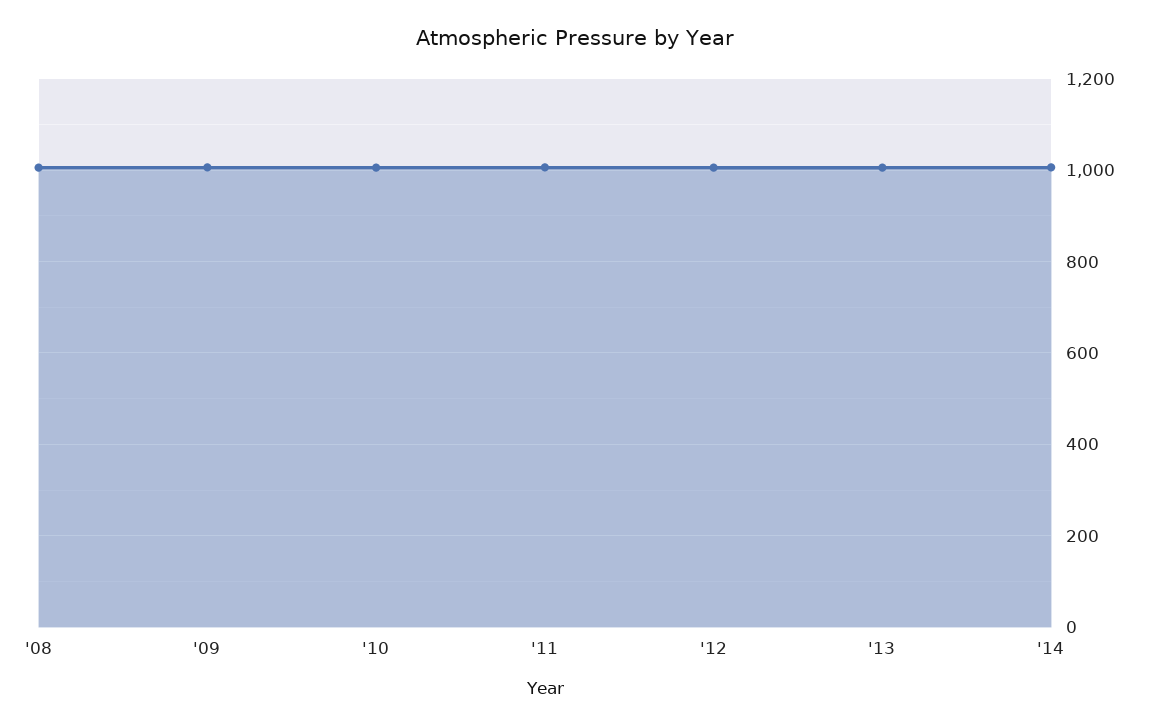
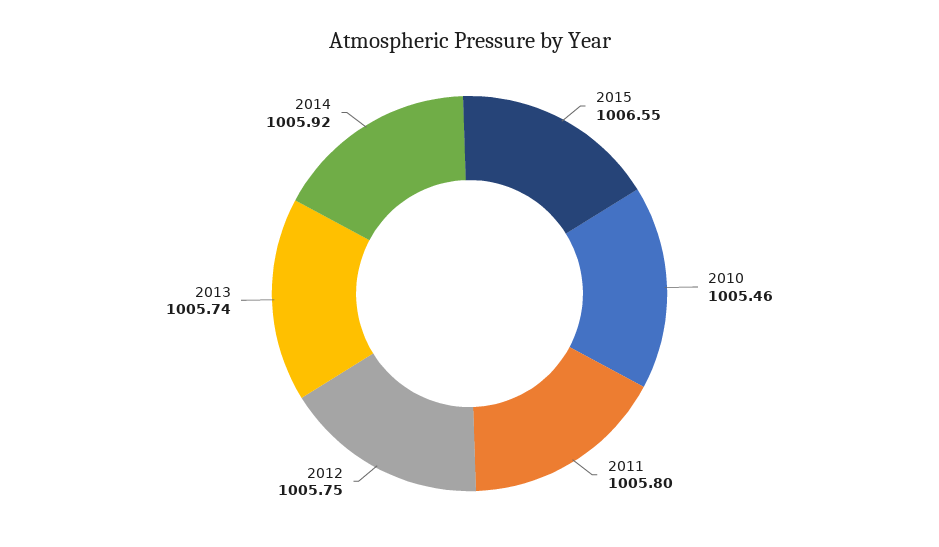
'08: 1000 -> none
'09: 1000 -> none
2015: none -> 1006.55

